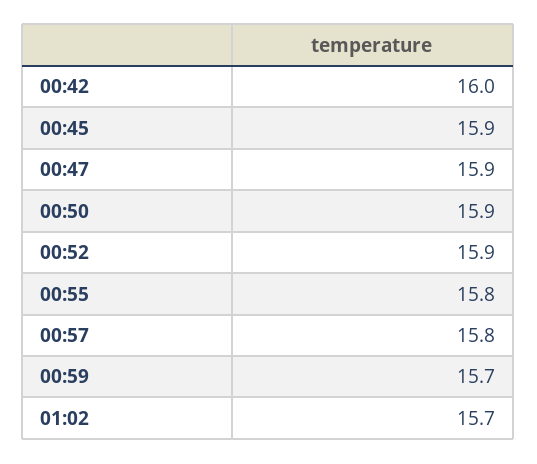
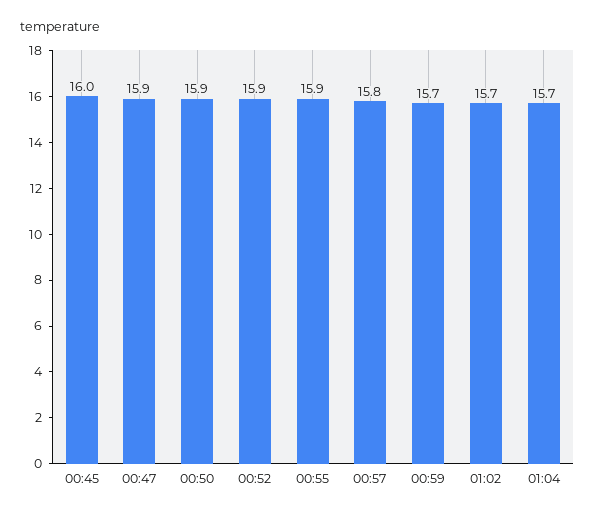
00:42: 16 -> none
00:45: 15.9 -> 16
00:55: 15.8 -> 15.9
01:04: none -> 15.7

